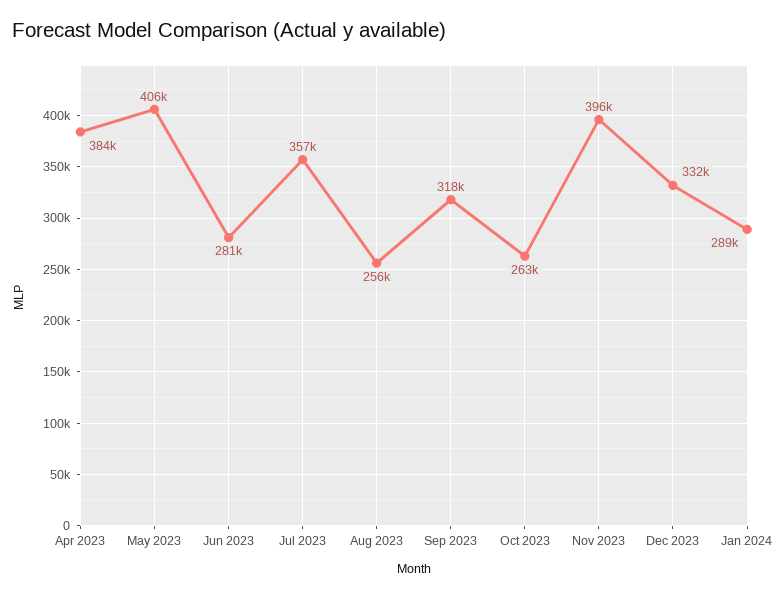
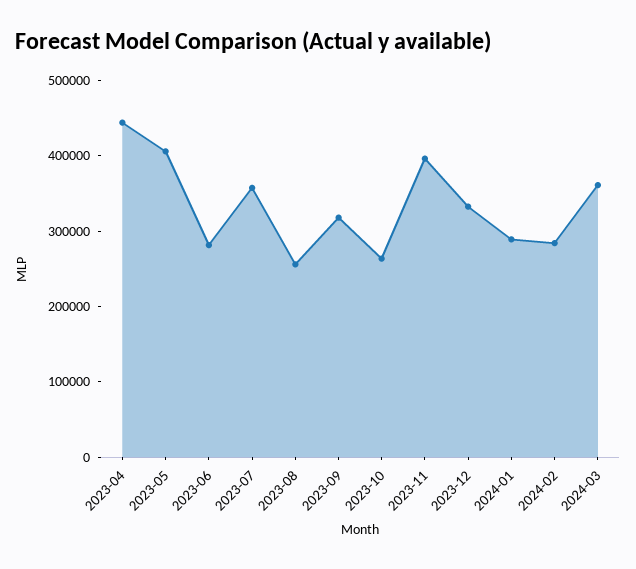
Apr 2023: 384000 -> 440000
2024-02: none -> 280000
2024-03: none -> 360000

